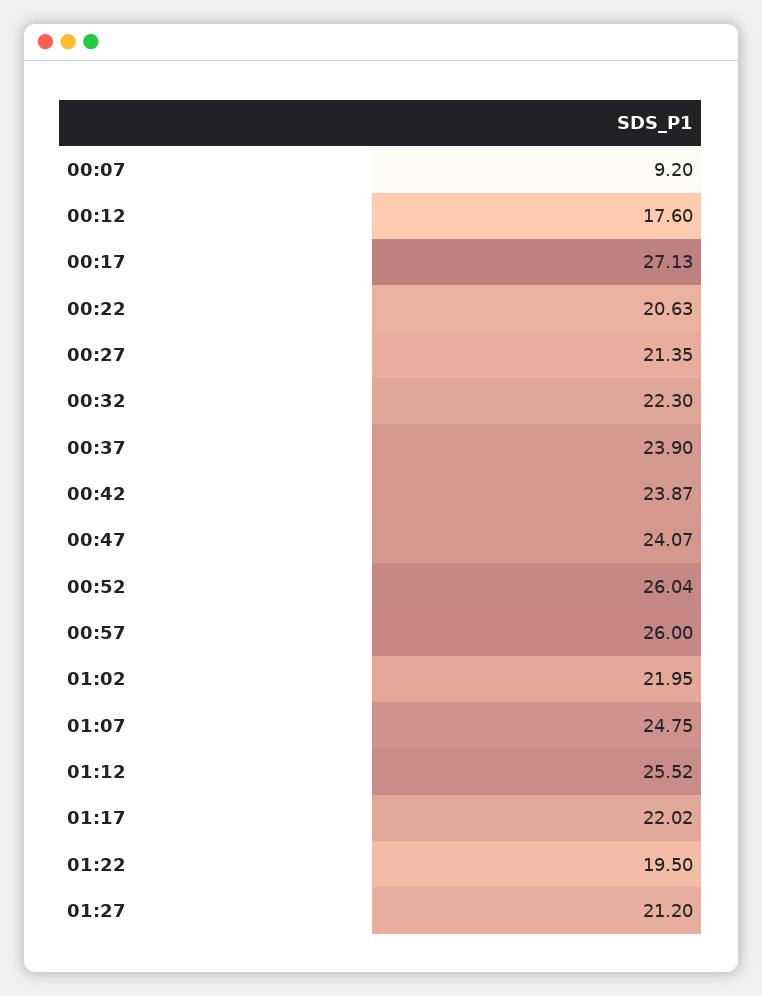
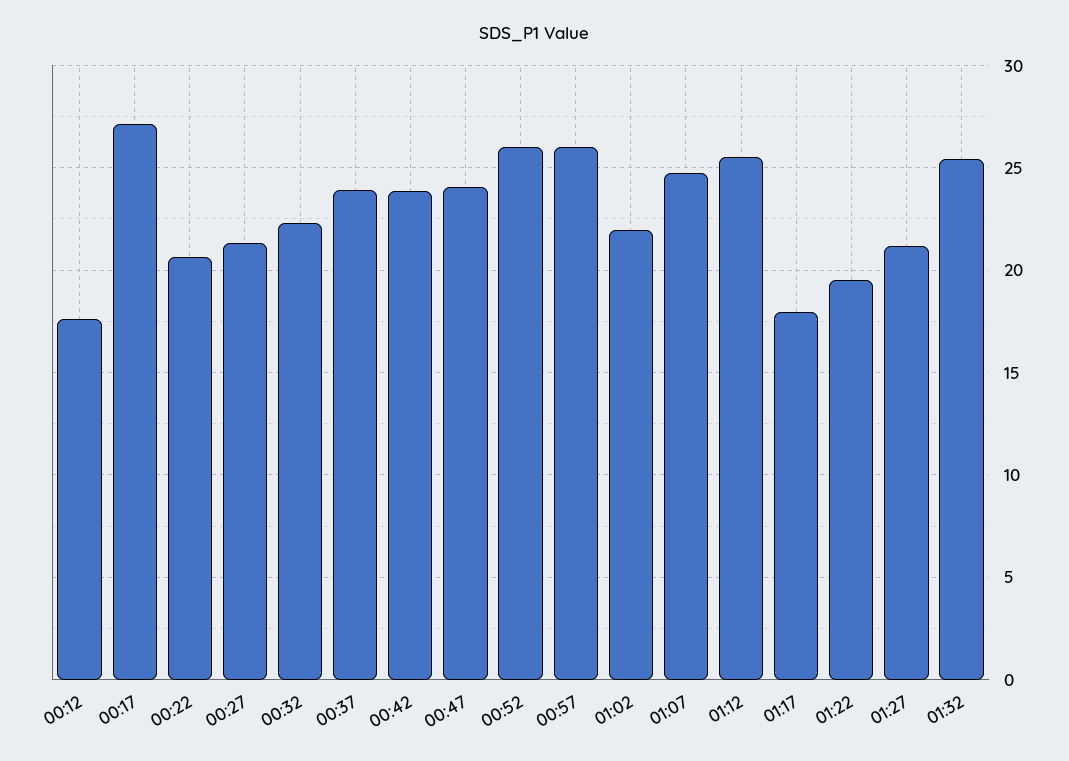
00:07: 9.2 -> none
01:17: 22.02 -> 18
01:32: none -> 25.5

